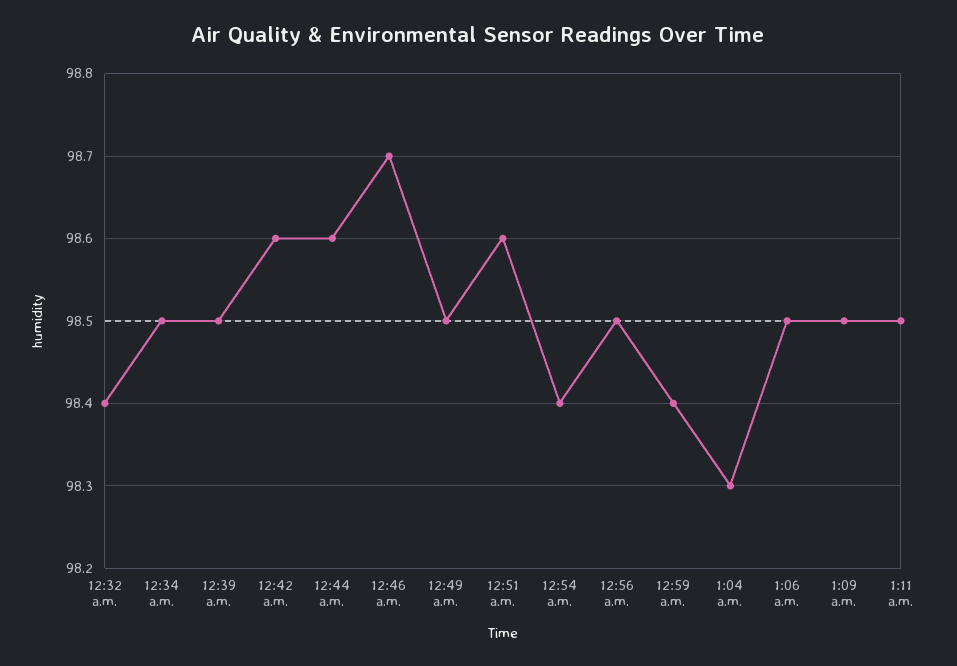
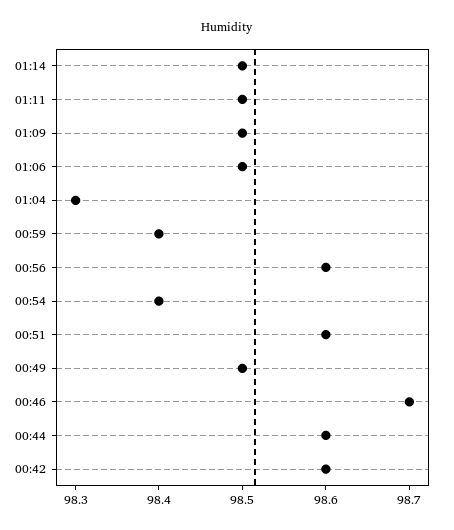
12:32 a.m.: 98.4 -> none
12:34 a.m.: 98.5 -> none
12:39 a.m.: 98.5 -> none
12:56 a.m.: 98.5 -> 98.6
01:14: none -> 98.5

